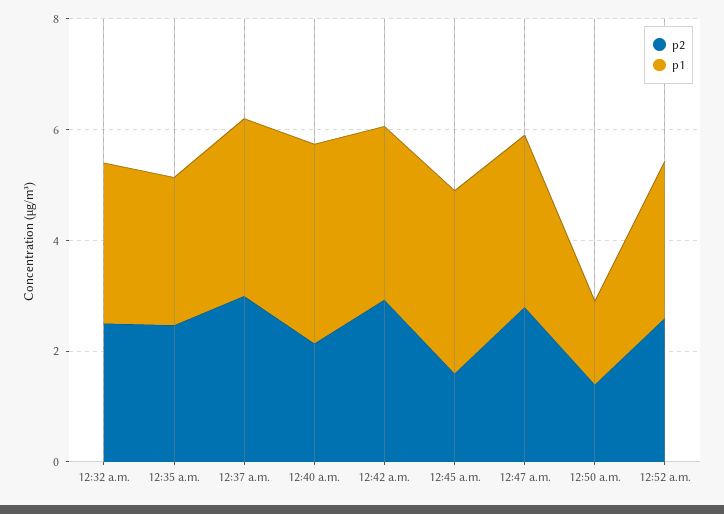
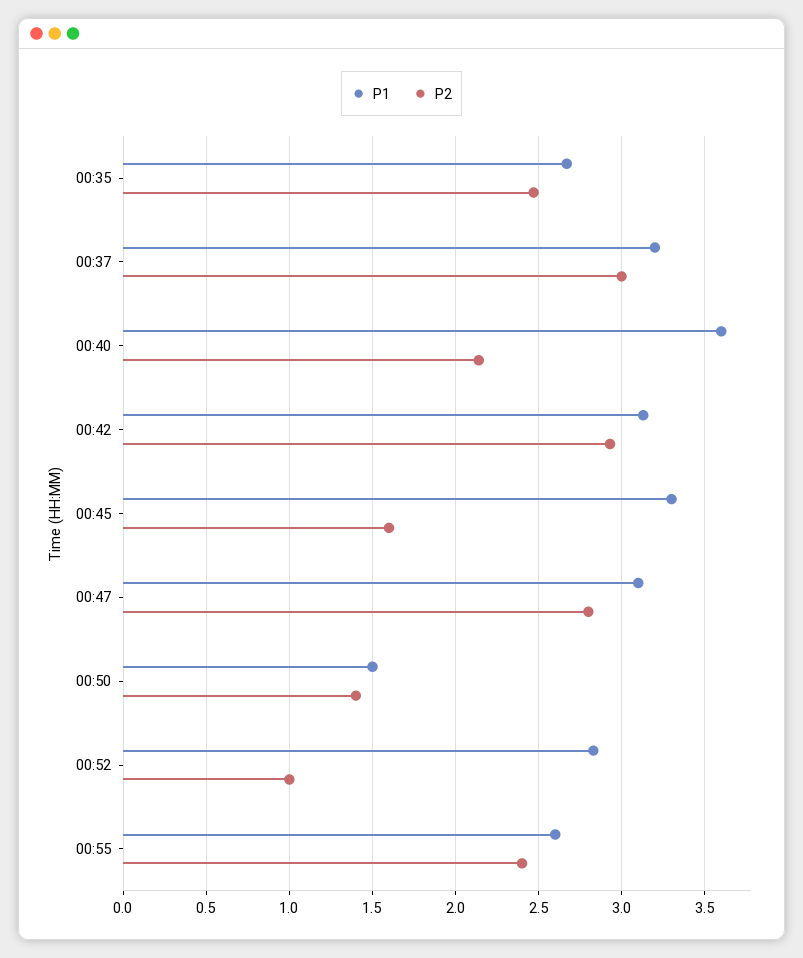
p2, 12:32 a.m.: 2.5 -> none
p1, 12:32 a.m.: 3 -> none
p2, 12:52 a.m.: 2.5 -> 1
p1, 00:55: none -> 2.6
p2, 00:55: none -> 2.4

